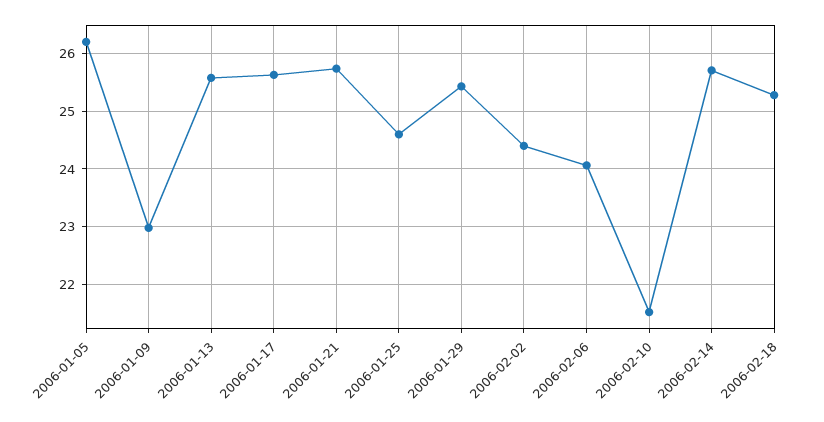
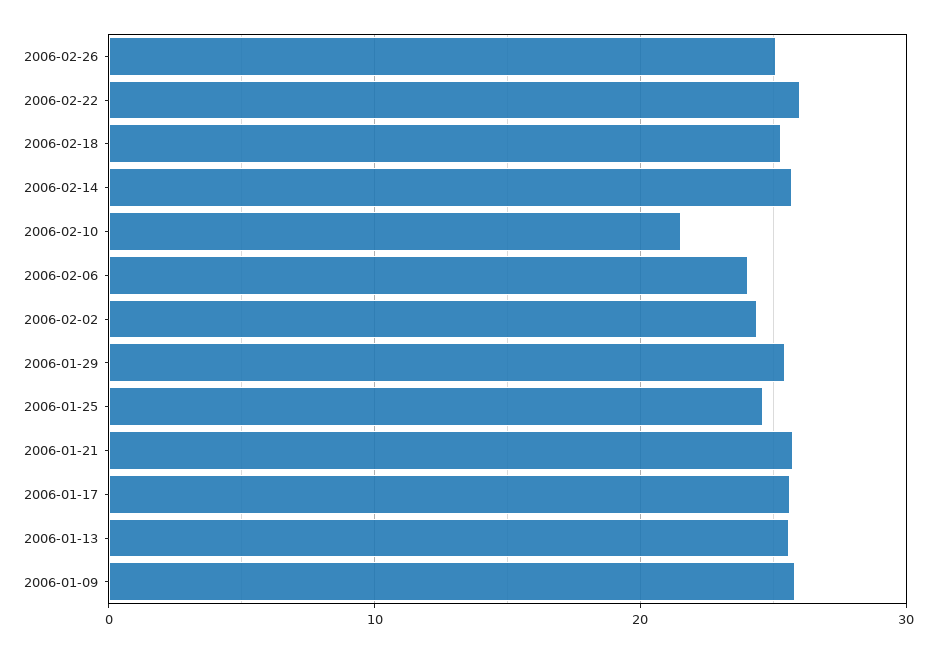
2006-01-05: 26.2 -> none
2006-01-09: 23 -> 26
2006-02-26: none -> 25
2006-02-22: none -> 26

